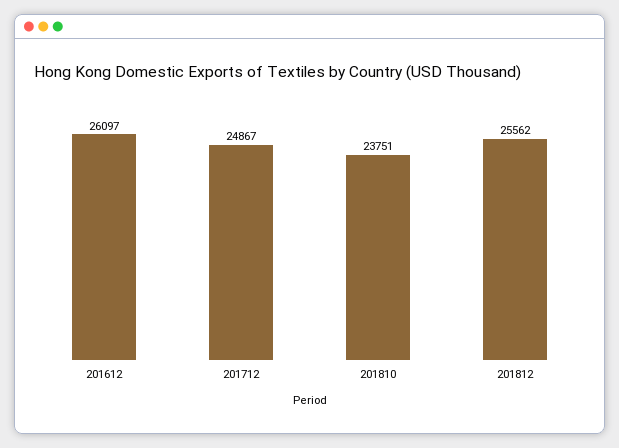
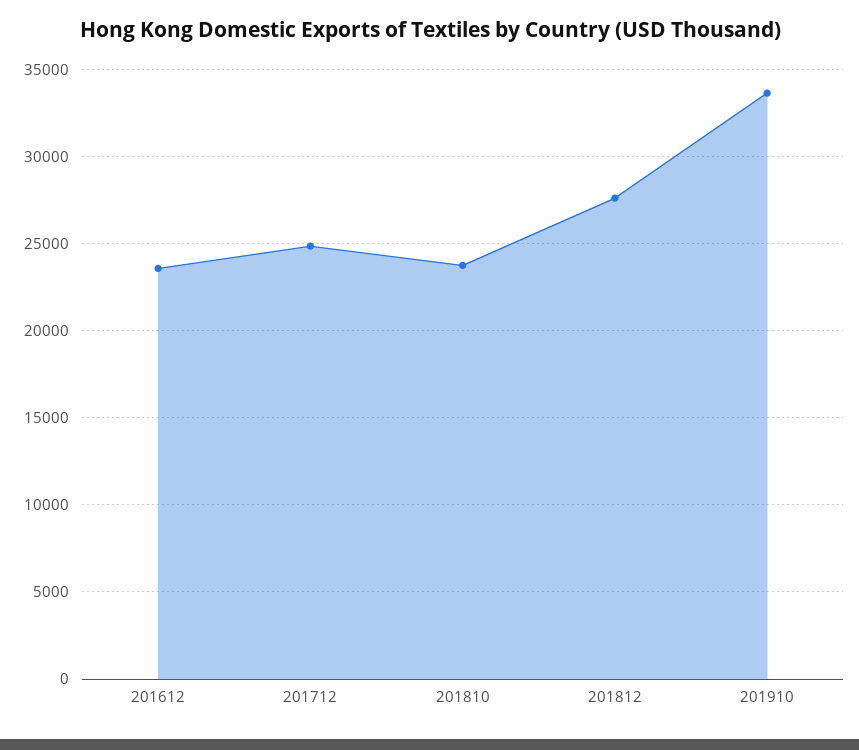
201612: 26097 -> 23500
201812: 25562 -> 27500
201910: none -> 33500

